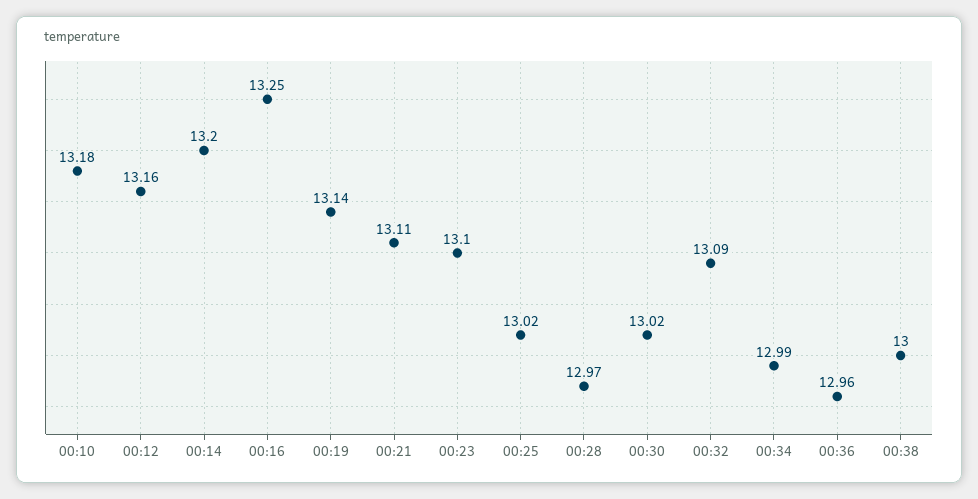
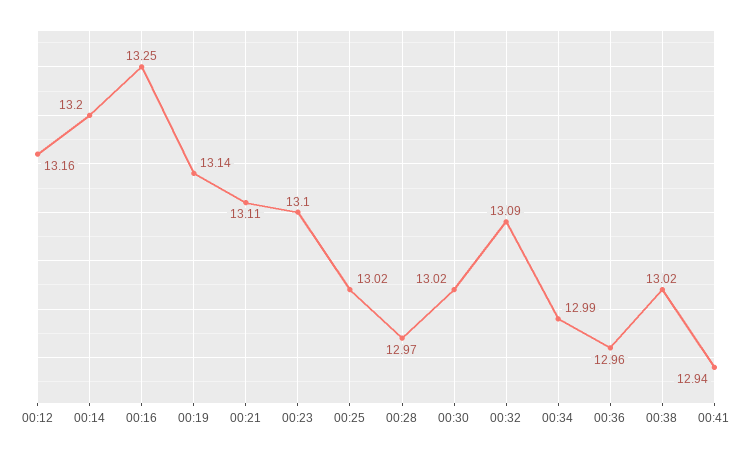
00:10: 13.18 -> none
00:38: 13 -> 13.02
00:41: none -> 12.94

